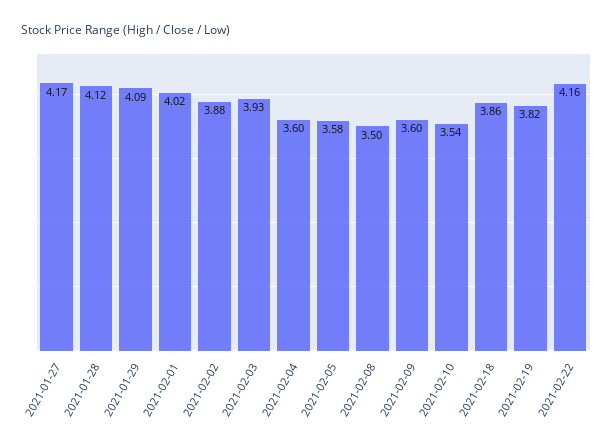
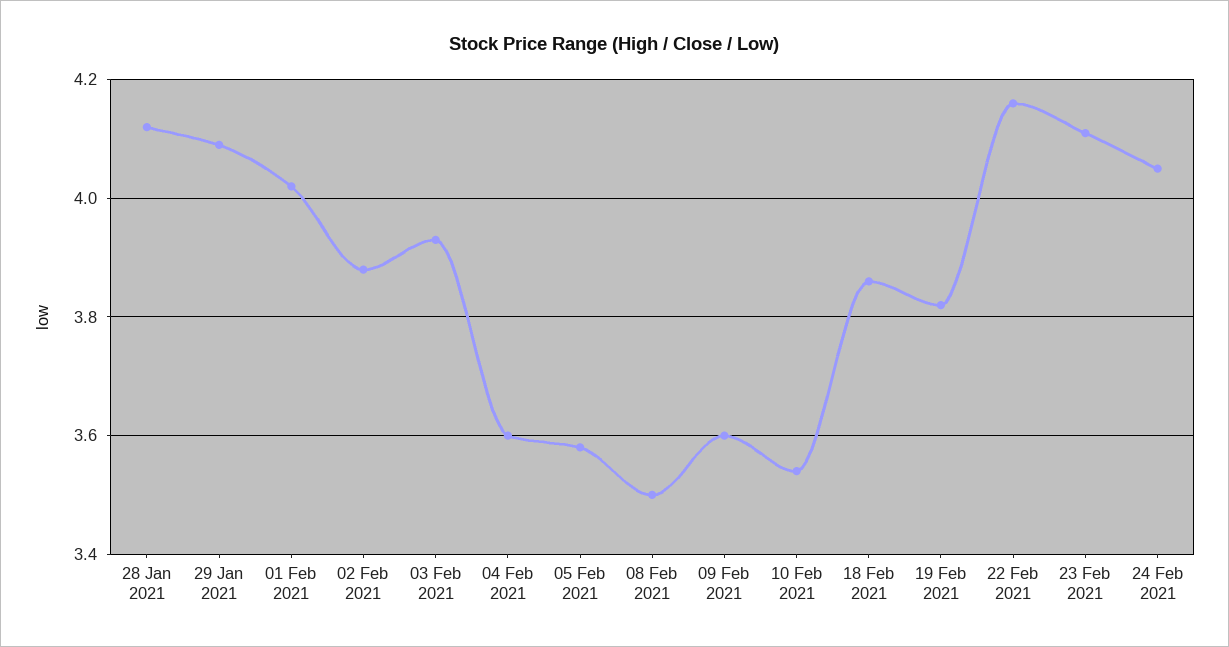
2021-01-27: 4.17 -> none
23 Feb 2021: none -> 4.1
24 Feb 2021: none -> 4.05

